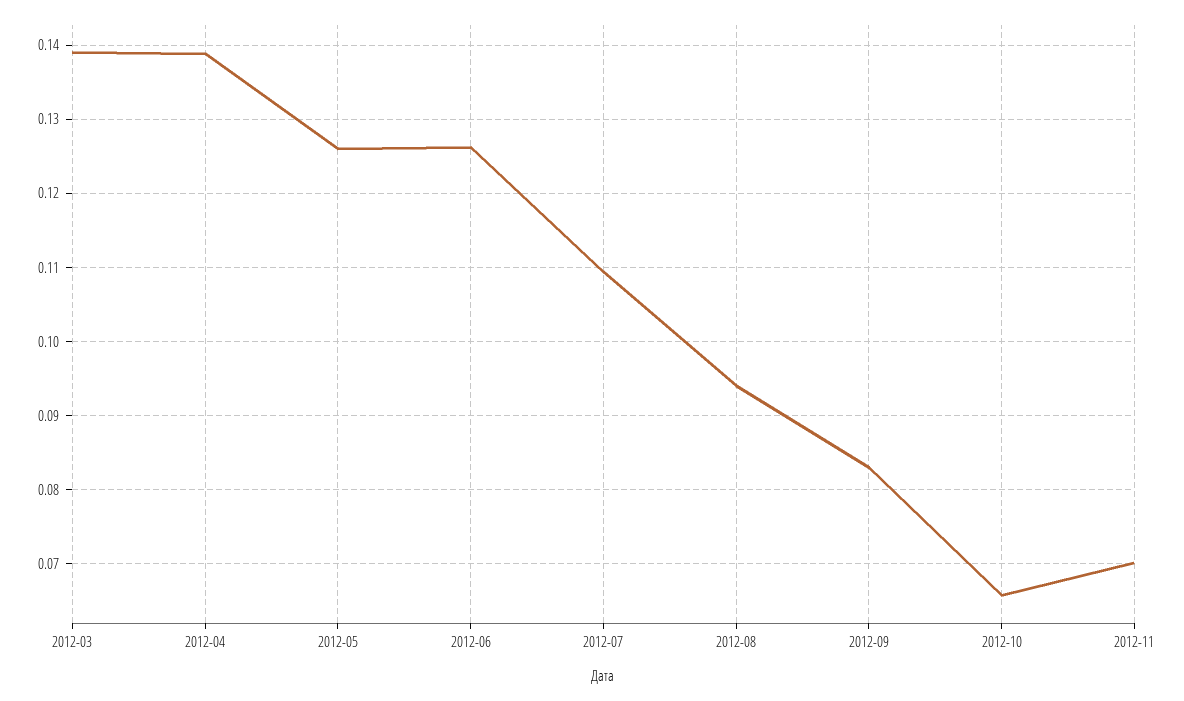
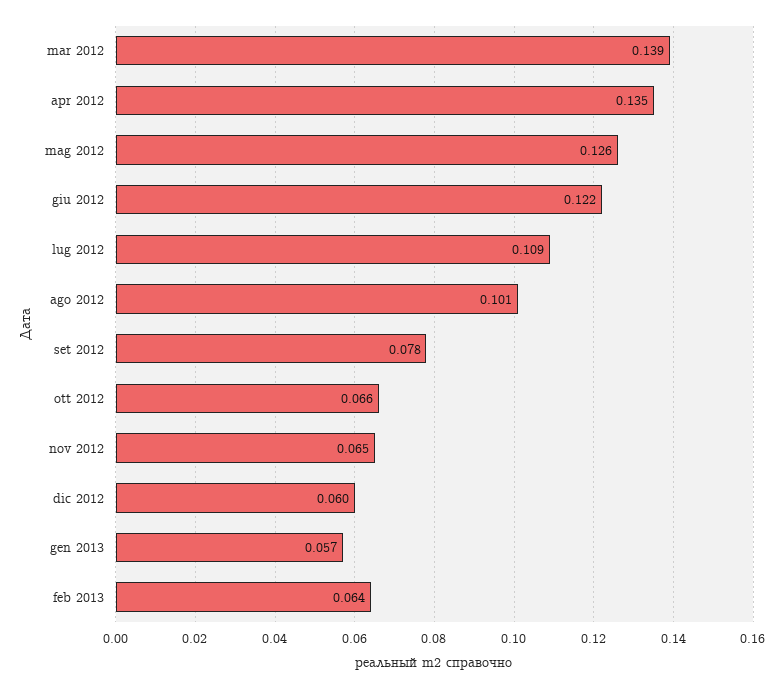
2012-04: 0.139 -> 0.135
2012-06: 0.126 -> 0.122
2012-08: 0.094 -> 0.101
2012-09: 0.083 -> 0.078
2012-11: 0.07 -> 0.065
dic 2012: none -> 0.06
gen 2013: none -> 0.057
feb 2013: none -> 0.064

